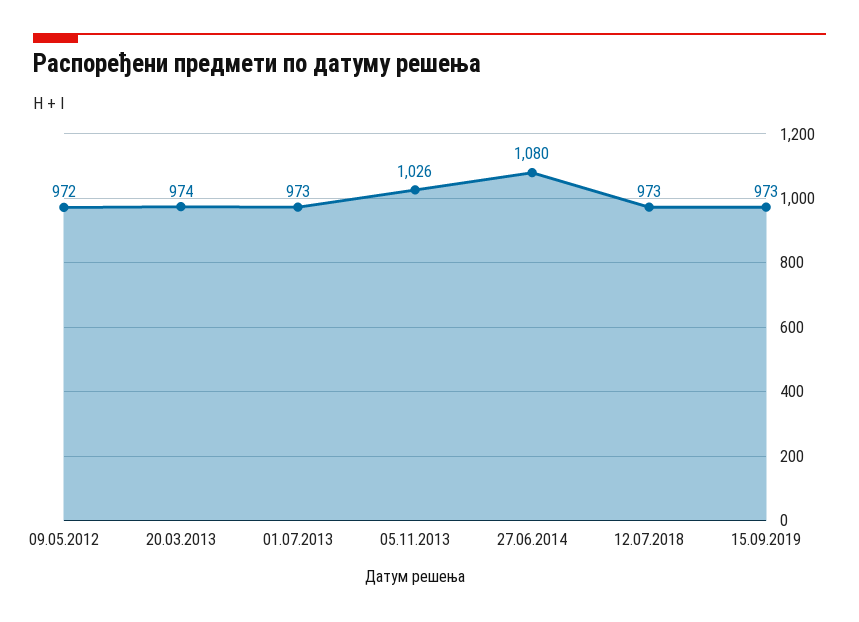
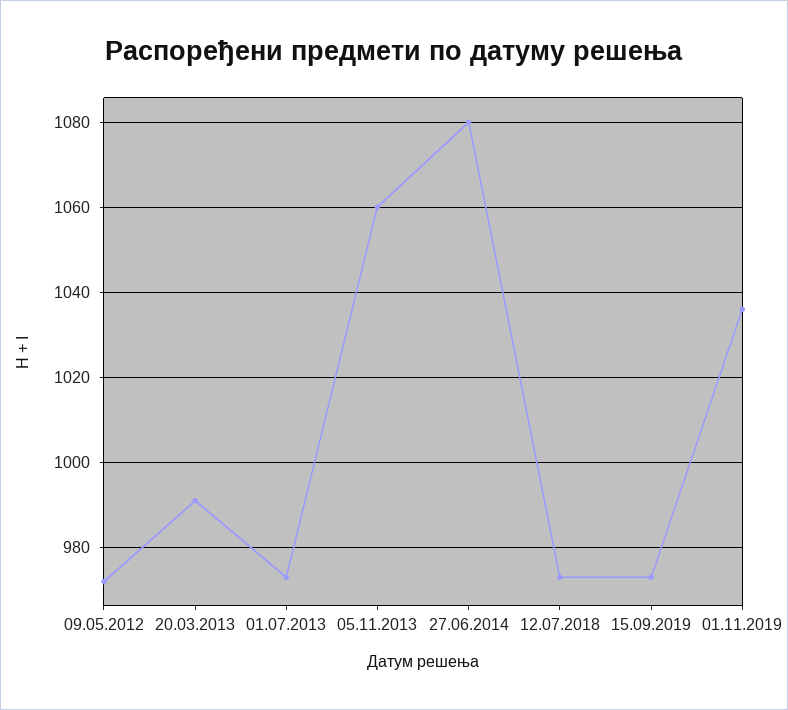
20.03.2013: 974 -> 990
05.11.2013: 1026 -> 1060
01.11.2019: none -> 1035

